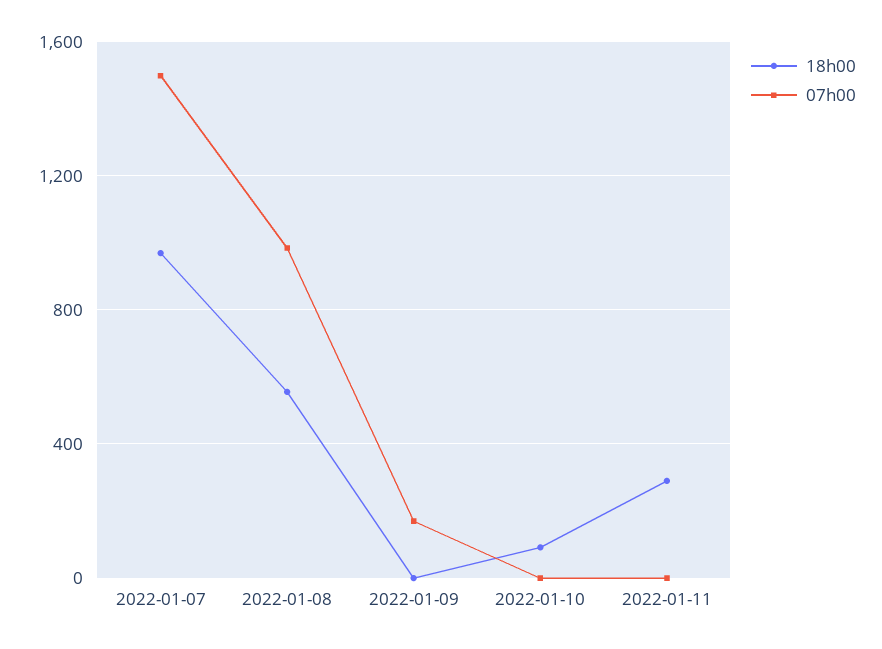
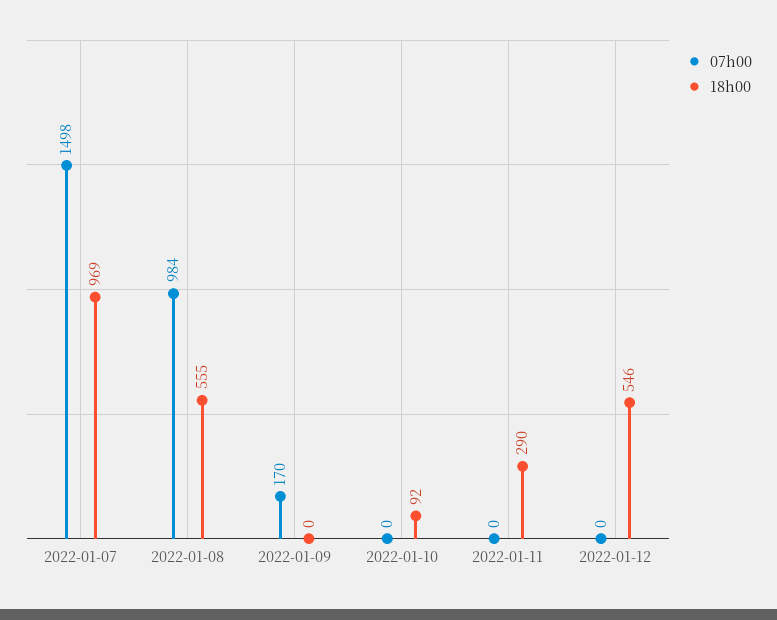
07h00, 2022-01-12: none -> 0
18h00, 2022-01-12: none -> 546

